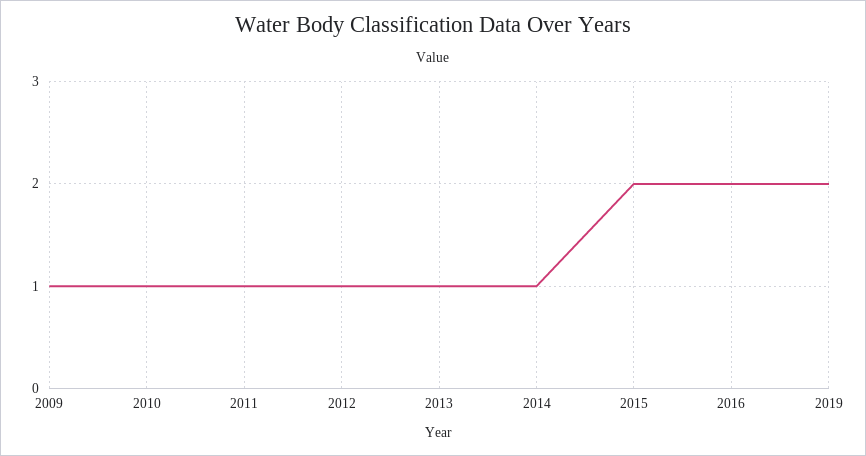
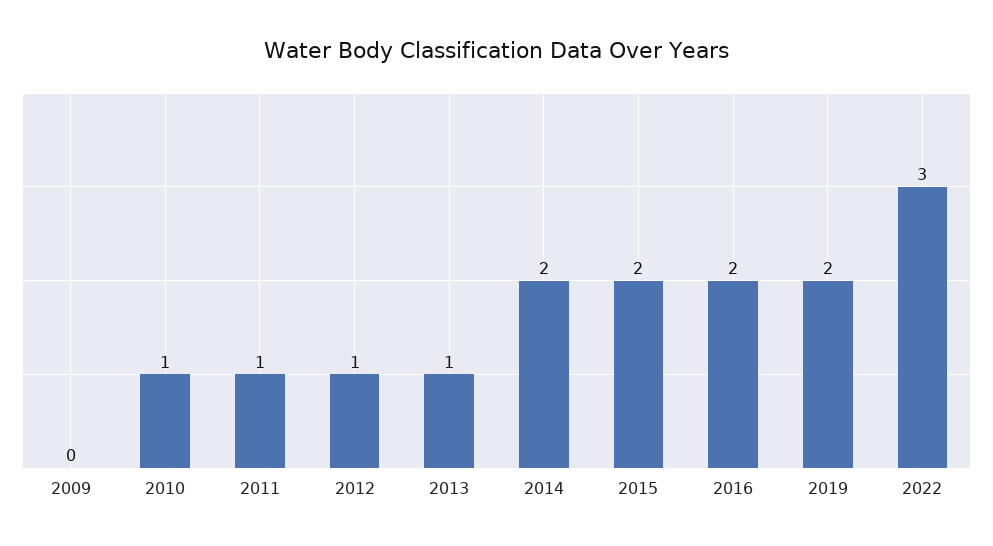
2009: 1 -> 0
2014: 1 -> 2
2022: none -> 3

